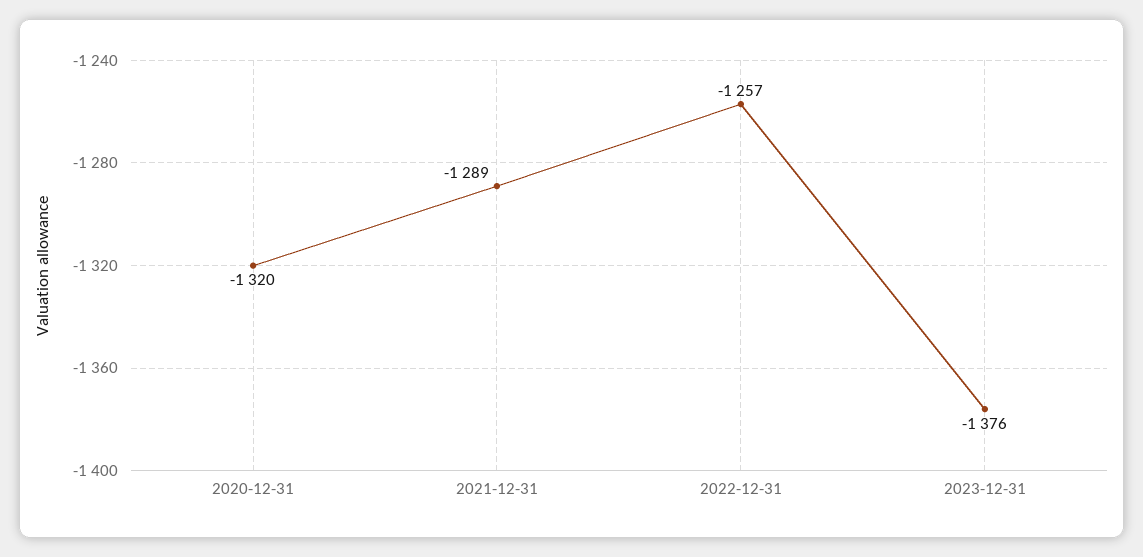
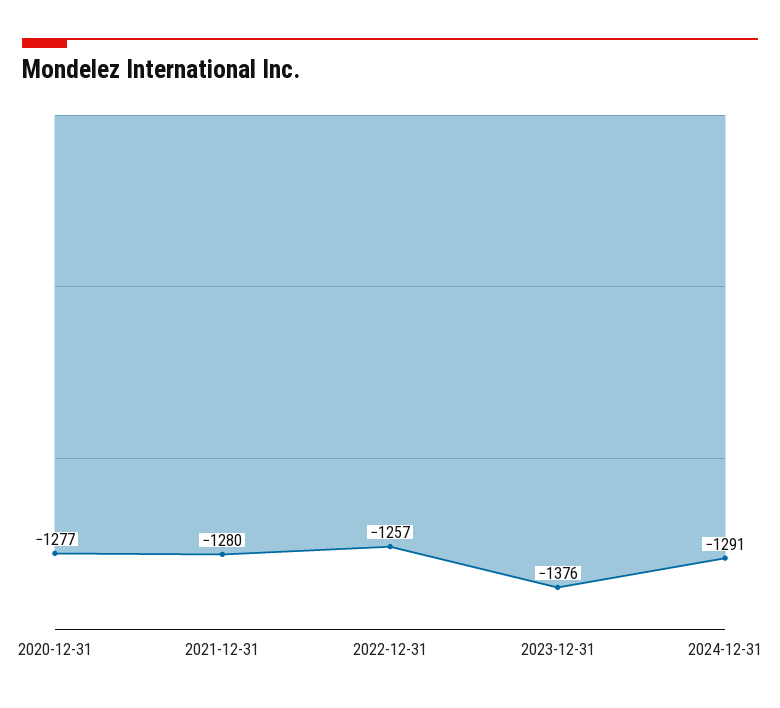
2020-12-31: -1320 -> -1277
2021-12-31: -1289 -> -1280
2024-12-31: none -> -1291

